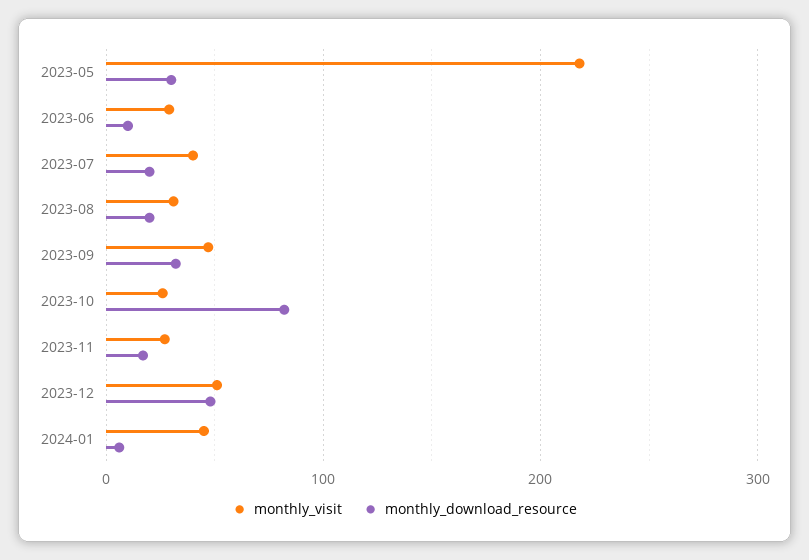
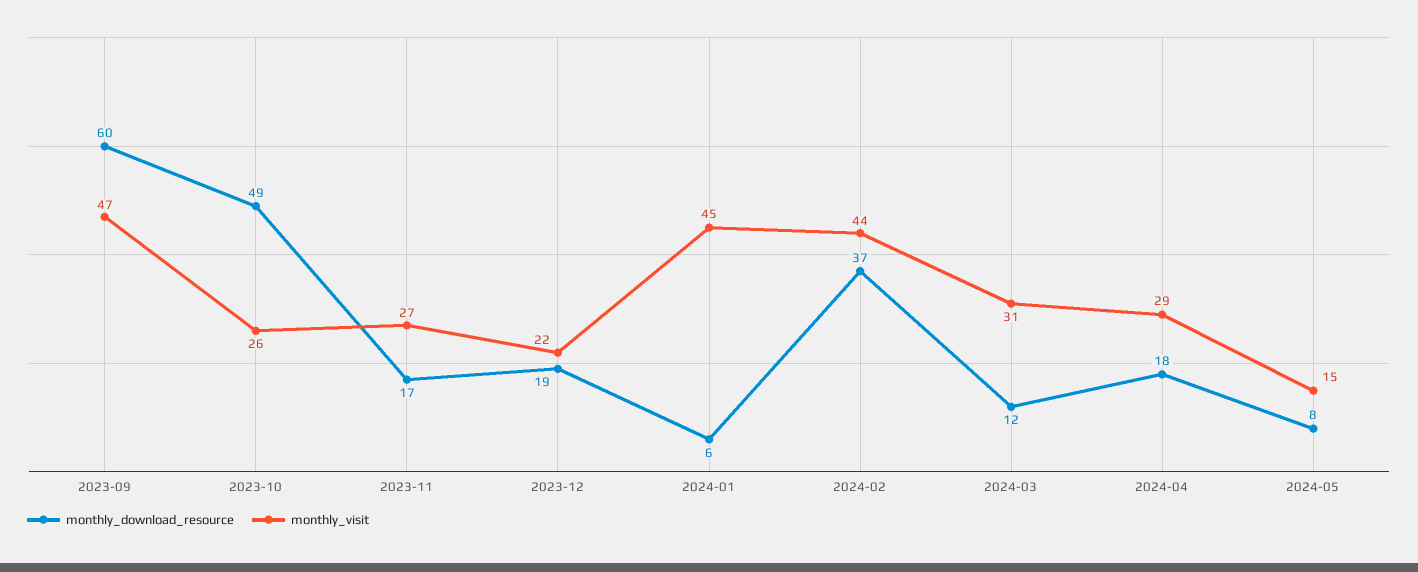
monthly_visit, 2023-05: 220 -> none
monthly_download_resource, 2023-05: 30 -> none
monthly_visit, 2023-06: 30 -> none
monthly_download_resource, 2023-06: 10 -> none
monthly_visit, 2023-07: 40 -> none
monthly_download_resource, 2023-07: 20 -> none
monthly_visit, 2023-08: 30 -> none
monthly_download_resource, 2023-08: 20 -> none
monthly_download_resource, 2023-09: 30 -> 60
monthly_download_resource, 2023-10: 80 -> 49
monthly_visit, 2023-12: 50 -> 22
monthly_download_resource, 2023-12: 50 -> 19
monthly_download_resource, 2024-02: none -> 37
monthly_visit, 2024-02: none -> 44
monthly_download_resource, 2024-03: none -> 12
monthly_visit, 2024-03: none -> 31
monthly_download_resource, 2024-04: none -> 18
monthly_visit, 2024-04: none -> 29
monthly_download_resource, 2024-05: none -> 8
monthly_visit, 2024-05: none -> 15

